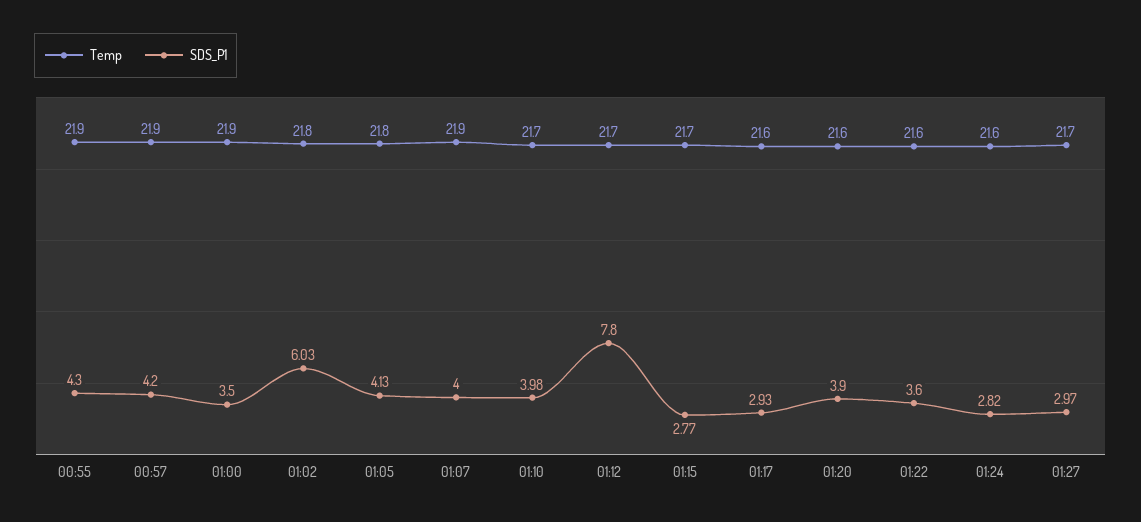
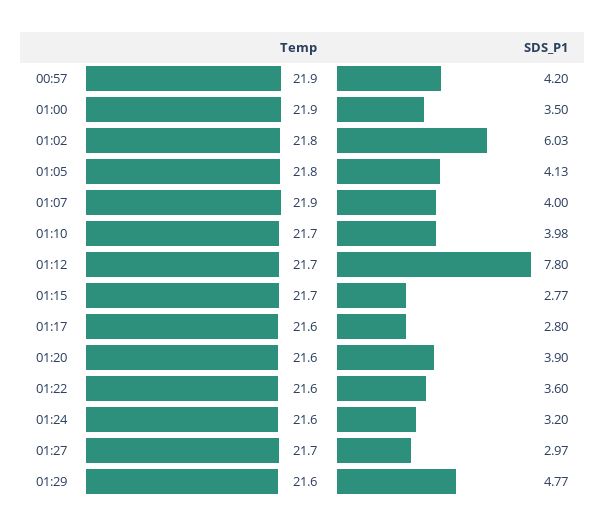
Temp, 00:55: 21.9 -> none
SDS_P1, 00:55: 4.3 -> none
SDS_P1, 01:17: 2.93 -> 2.8
SDS_P1, 01:24: 2.82 -> 3.2
Temp, 01:29: none -> 21.6
SDS_P1, 01:29: none -> 4.77

